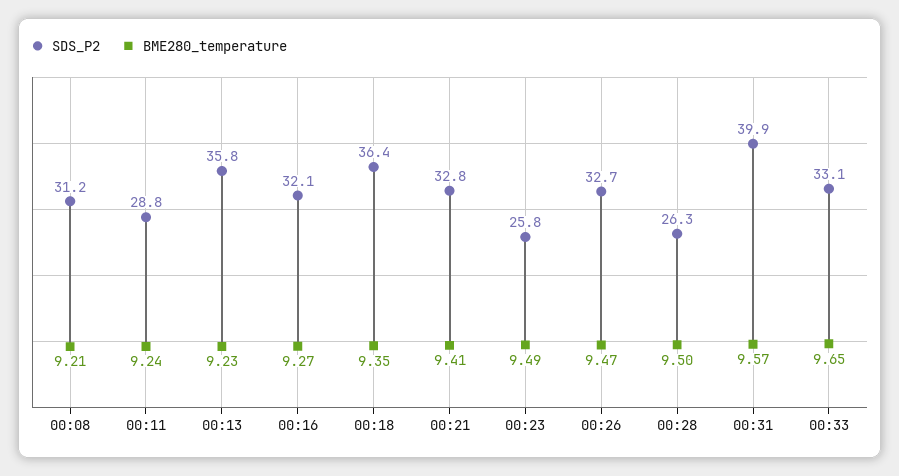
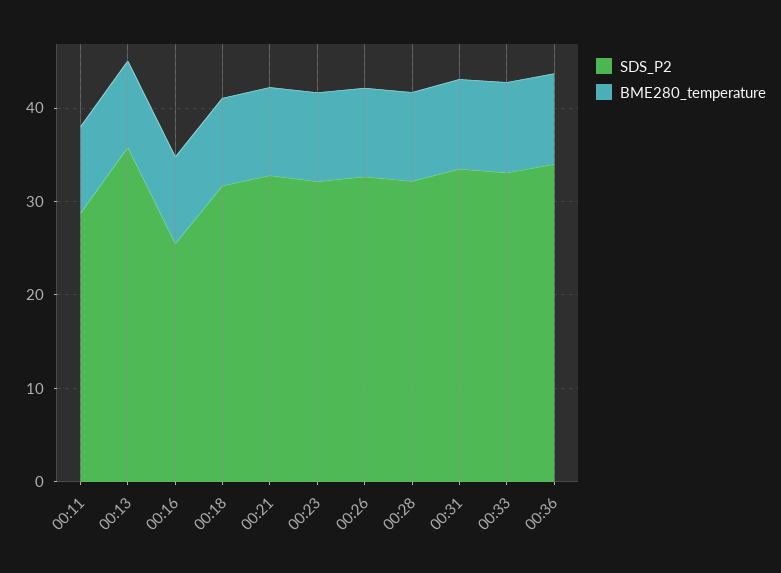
SDS_P2, 00:08: 31.2 -> none
BME280_temperature, 00:08: 9.21 -> none
SDS_P2, 00:16: 32.1 -> 26
SDS_P2, 00:18: 36.4 -> 32
SDS_P2, 00:23: 25.8 -> 32
SDS_P2, 00:28: 26.3 -> 32
SDS_P2, 00:31: 39.9 -> 34
SDS_P2, 00:36: none -> 34
BME280_temperature, 00:36: none -> 10

